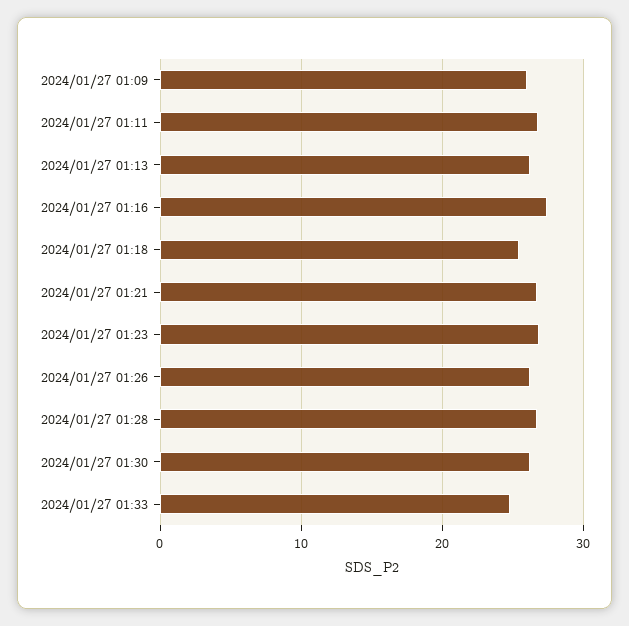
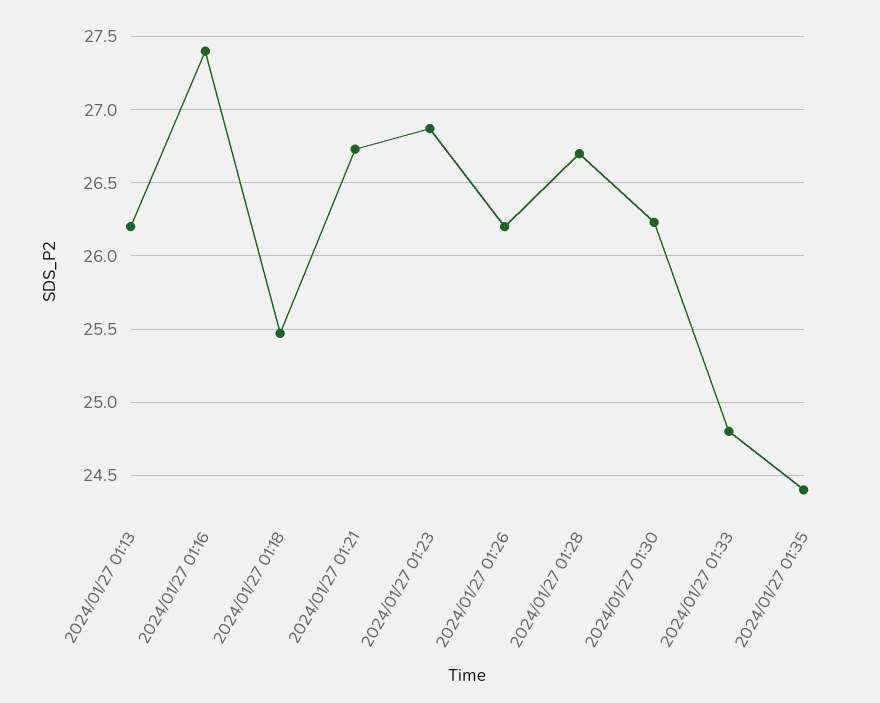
2024/01/27 01:09: 26 -> none
2024/01/27 01:11: 27 -> none
2024/01/27 01:35: none -> 24.4

